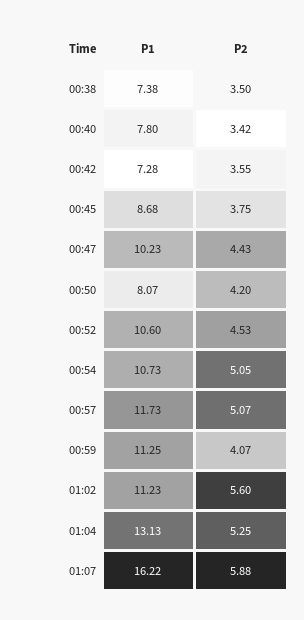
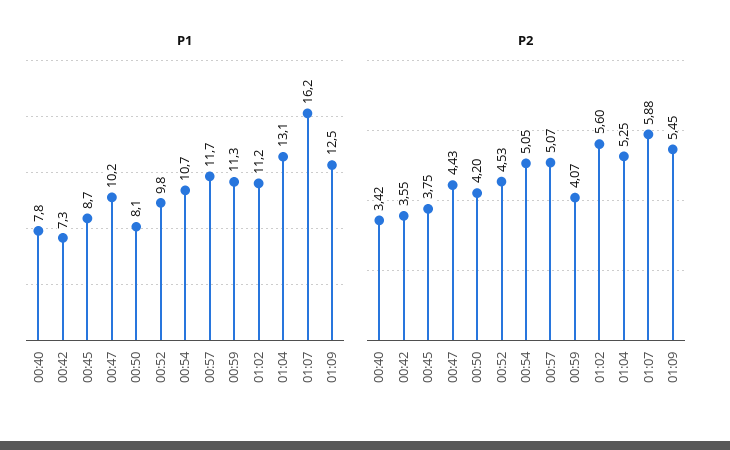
P1, 00:38: 7.38 -> none
P2, 00:38: 3.5 -> none
P1, 00:52: 10.6 -> 9.8
P1, 01:09: none -> 12.5
P2, 01:09: none -> 5.45

